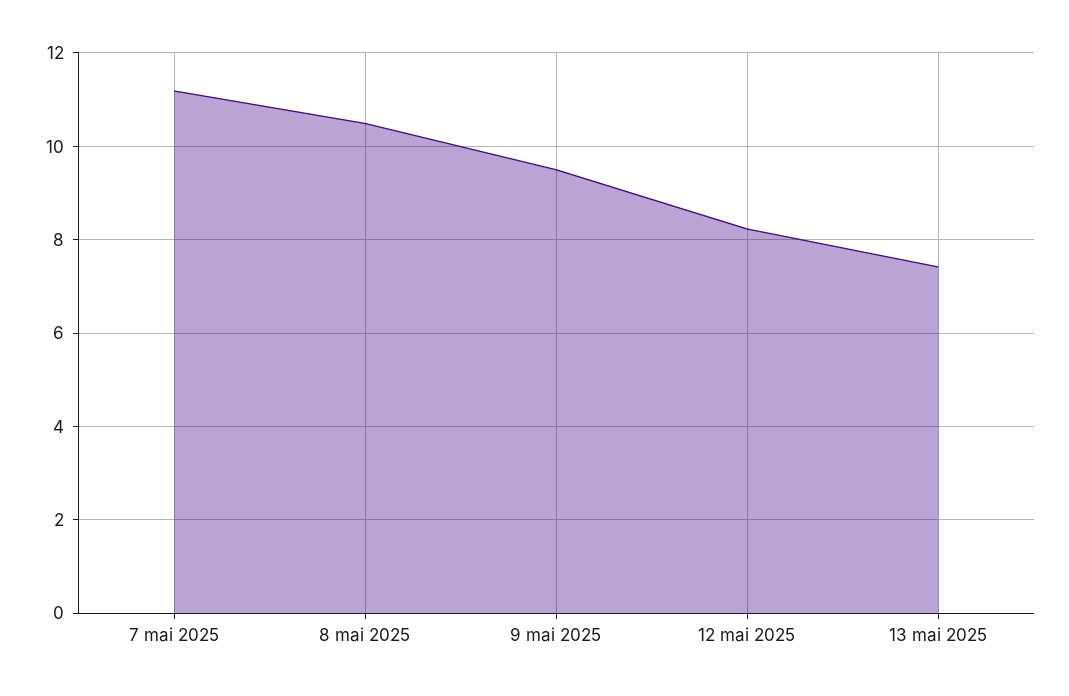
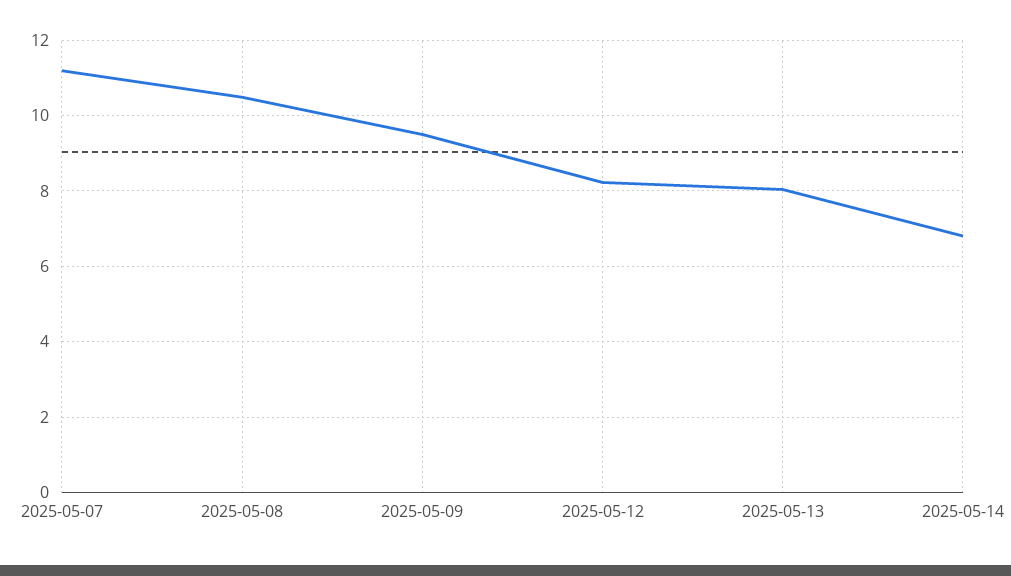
13 mai 2025: 7.4 -> 8
2025-05-14: none -> 6.8

